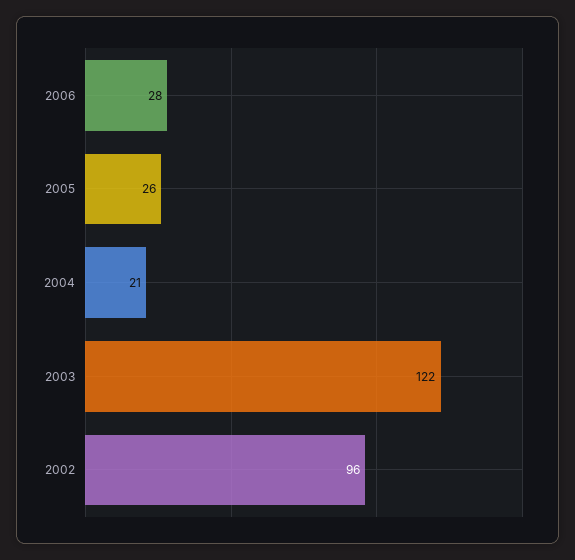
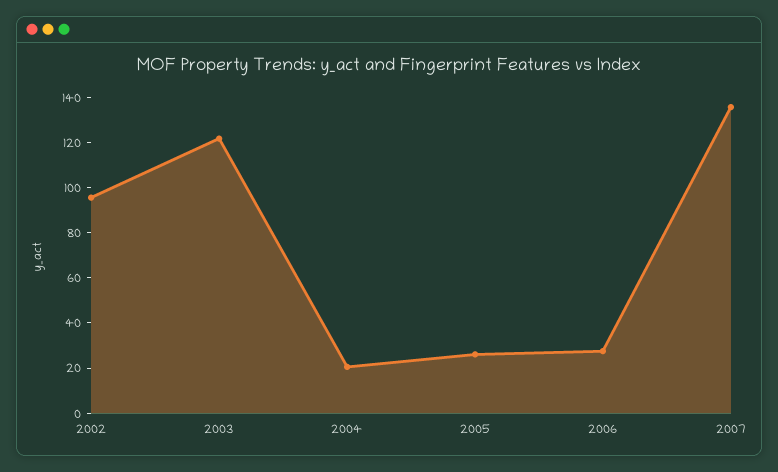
2007: none -> 135

